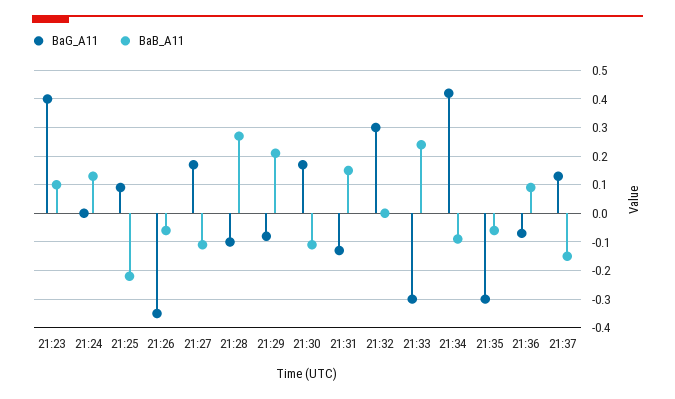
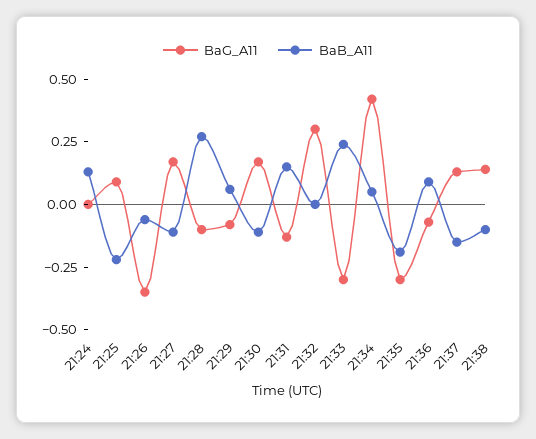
BaG_A11, 21:23: 0.4 -> none
BaB_A11, 21:23: 0.1 -> none
BaB_A11, 21:29: 0.2 -> 0.05
BaB_A11, 21:34: -0.1 -> 0.05
BaB_A11, 21:35: -0.05 -> -0.2
BaG_A11, 21:38: none -> 0.15
BaB_A11, 21:38: none -> -0.1

